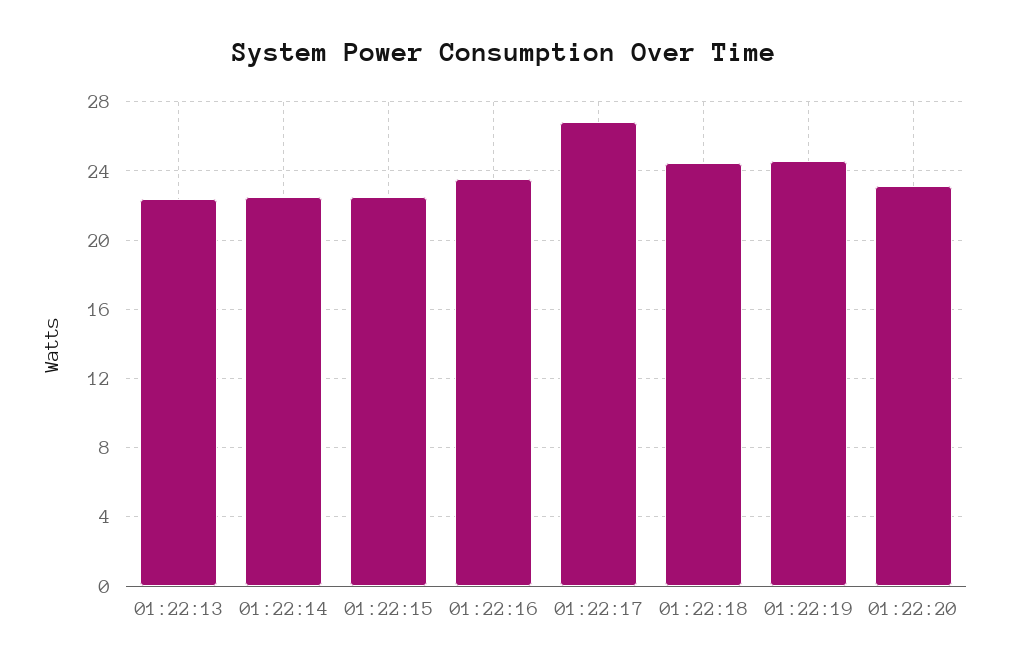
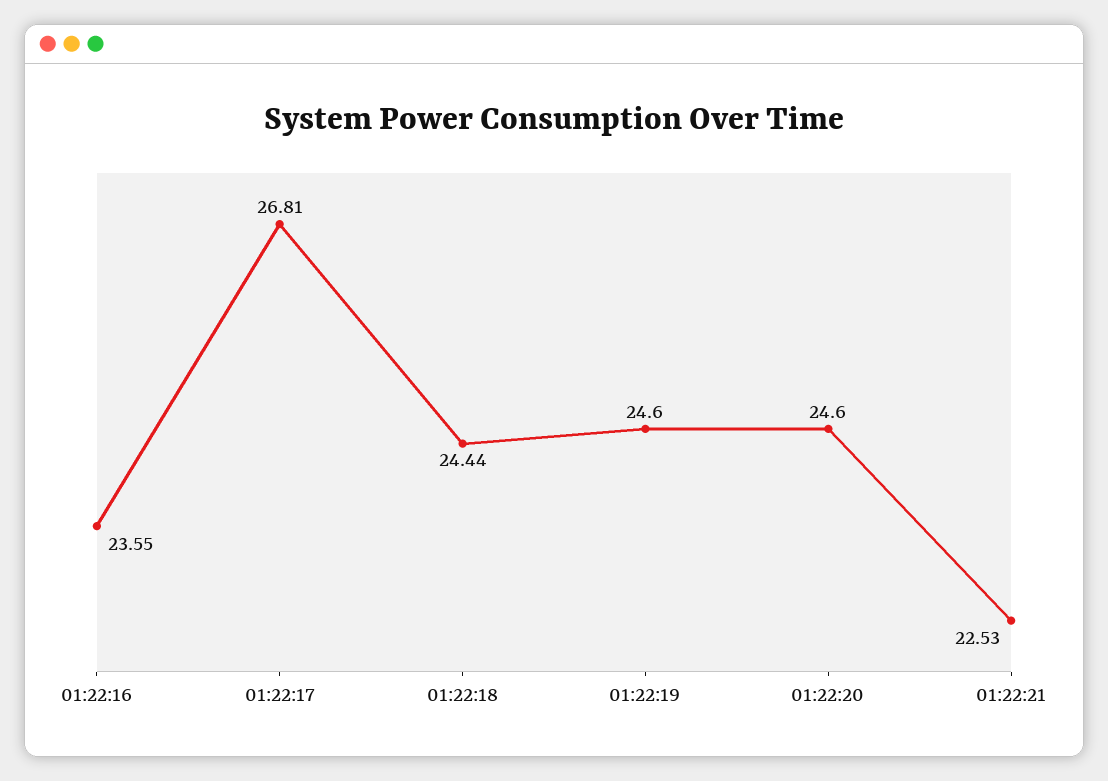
01:22:13: 22.5 -> none
01:22:14: 22.5 -> none
01:22:15: 22.5 -> none
01:22:20: 23 -> 24.6
01:22:21: none -> 22.53

